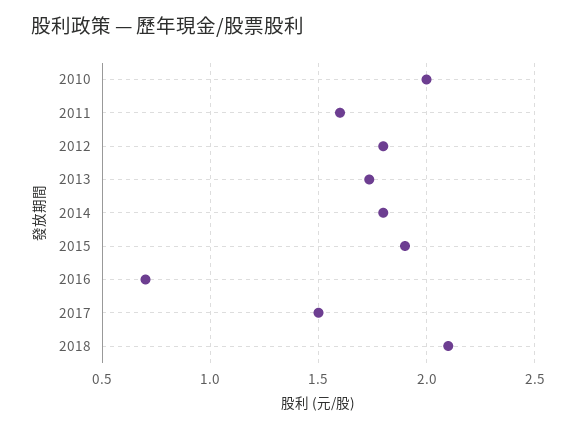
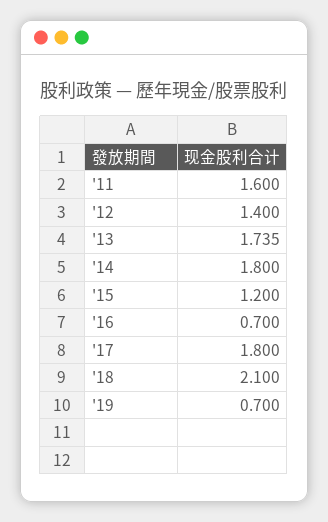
2010: 2 -> none
2012: 1.8 -> 1.4
2015: 1.9 -> 1.2
2017: 1.5 -> 1.8
'19: none -> 0.7

